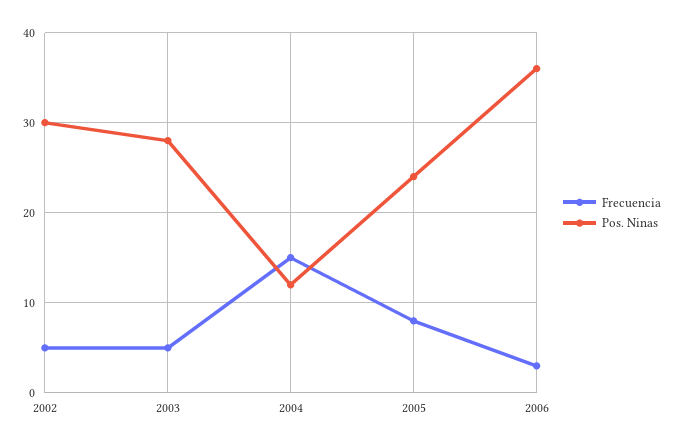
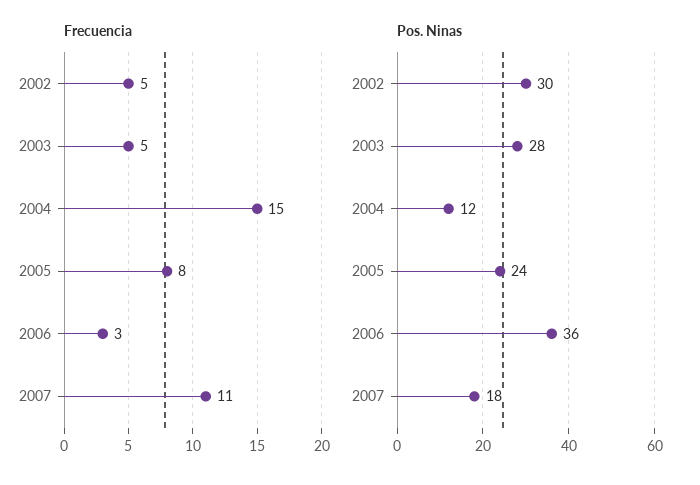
Frecuencia, 2007: none -> 11
Pos. Ninas, 2007: none -> 18

